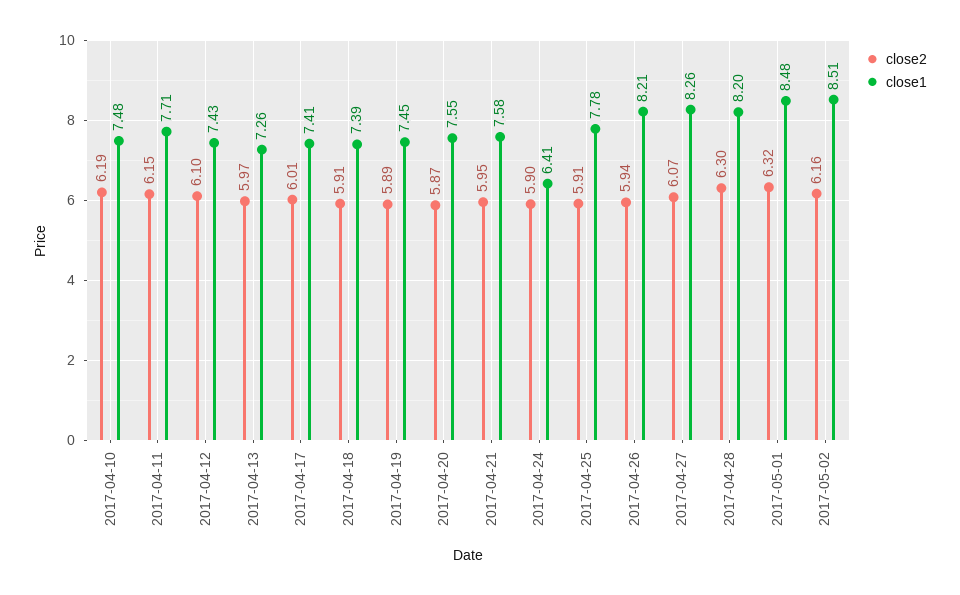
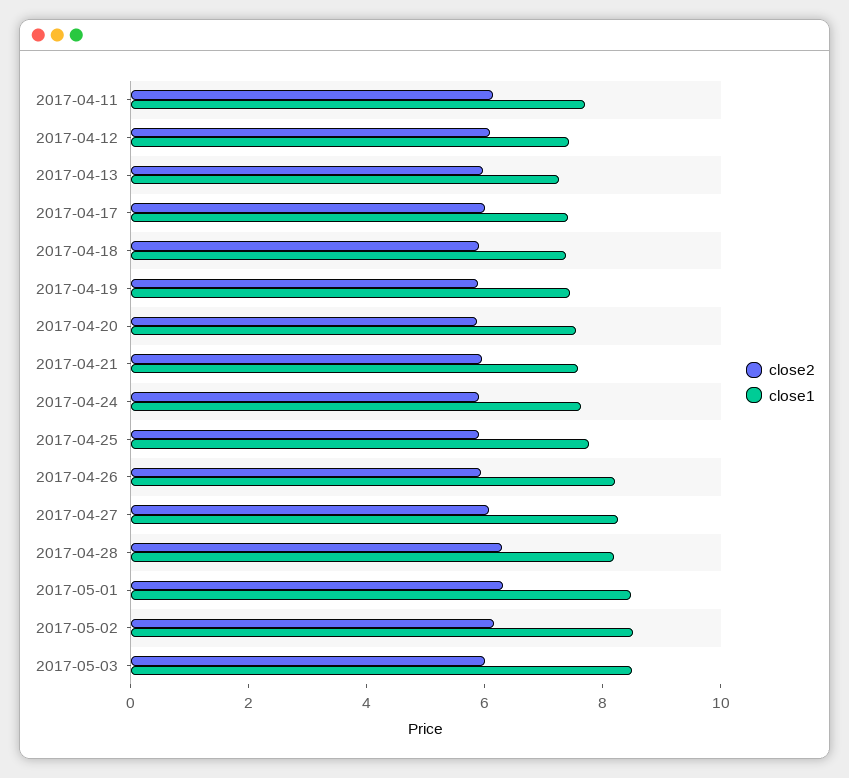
close2, 2017-04-10: 6.19 -> none
close1, 2017-04-10: 7.48 -> none
close1, 2017-04-24: 6.41 -> 7.5
close2, 2017-05-03: none -> 6
close1, 2017-05-03: none -> 8.5

